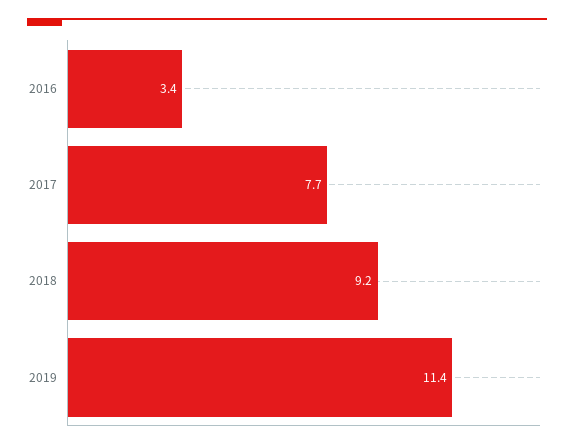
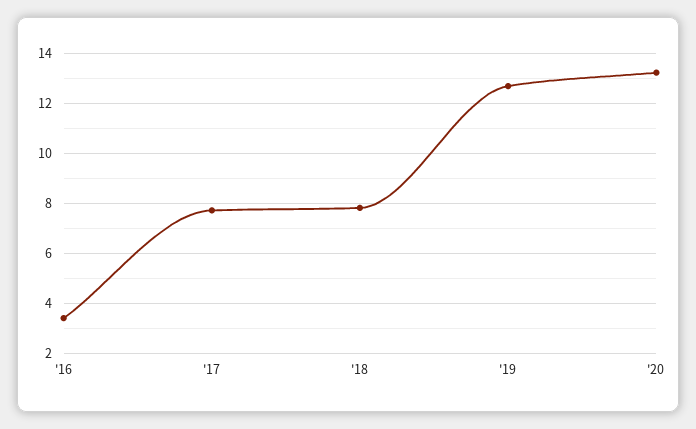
2018: 9.2 -> 7.75
2019: 11.4 -> 12.75
'20: none -> 13.25

